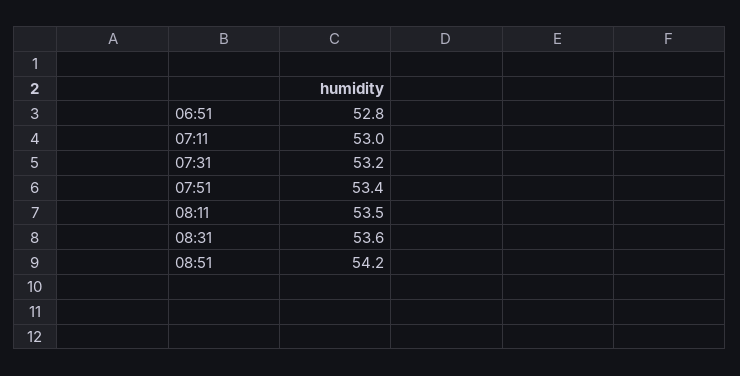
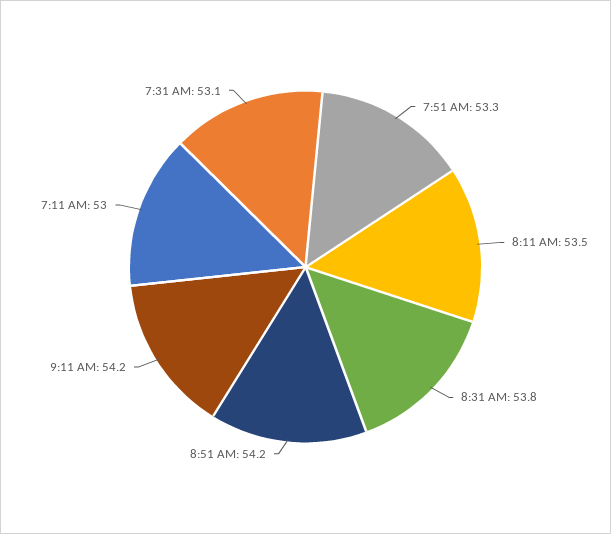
06:51: 52.8 -> none
07:31: 53.2 -> 53.1
07:51: 53.4 -> 53.3
08:31: 53.6 -> 53.8
9:11 AM: none -> 54.2

